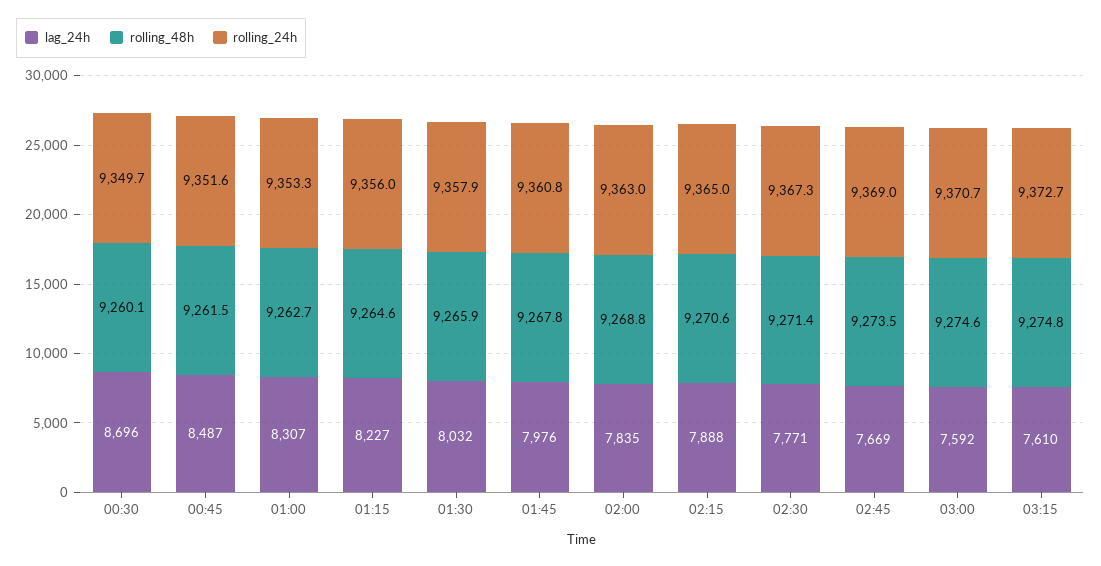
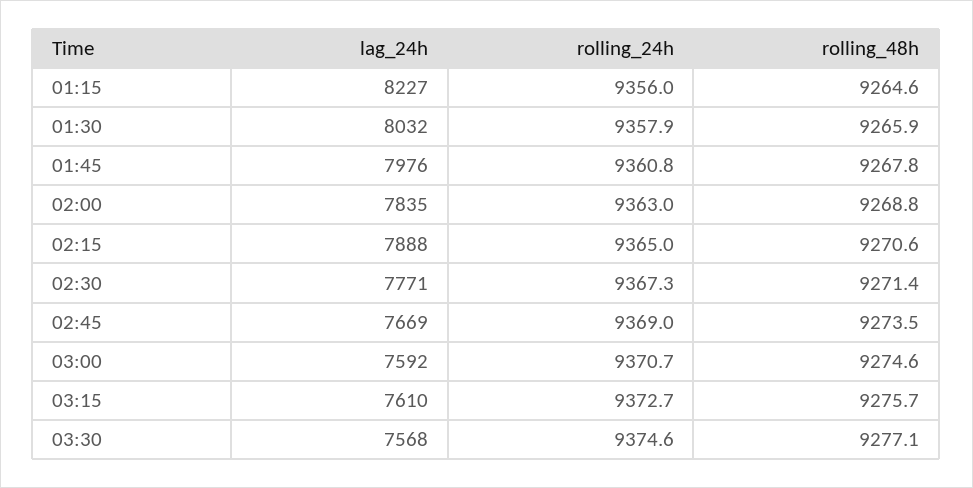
lag_24h, 00:30: 8696 -> none
rolling_48h, 00:30: 9260.1 -> none
rolling_24h, 00:30: 9349.7 -> none
lag_24h, 00:45: 8487 -> none
rolling_48h, 00:45: 9261.5 -> none
rolling_24h, 00:45: 9351.6 -> none
lag_24h, 01:00: 8307 -> none
rolling_48h, 01:00: 9262.7 -> none
rolling_24h, 01:00: 9353.3 -> none
rolling_48h, 03:15: 9274.8 -> 9275.7
lag_24h, 03:30: none -> 7568
rolling_24h, 03:30: none -> 9374.6
rolling_48h, 03:30: none -> 9277.1

